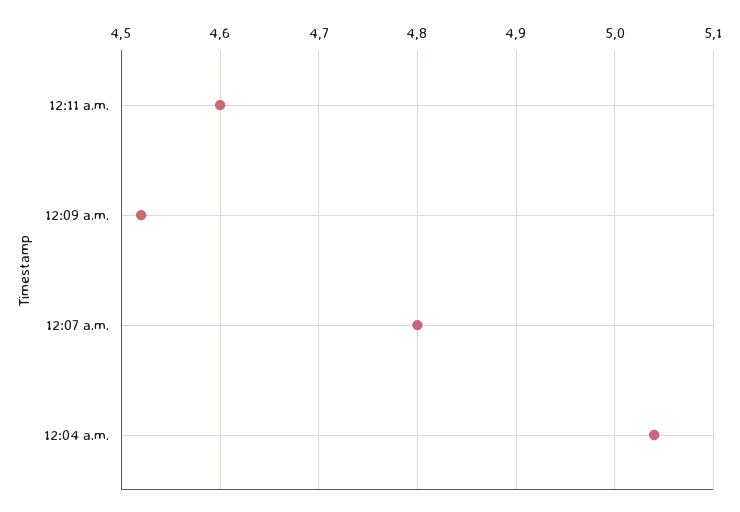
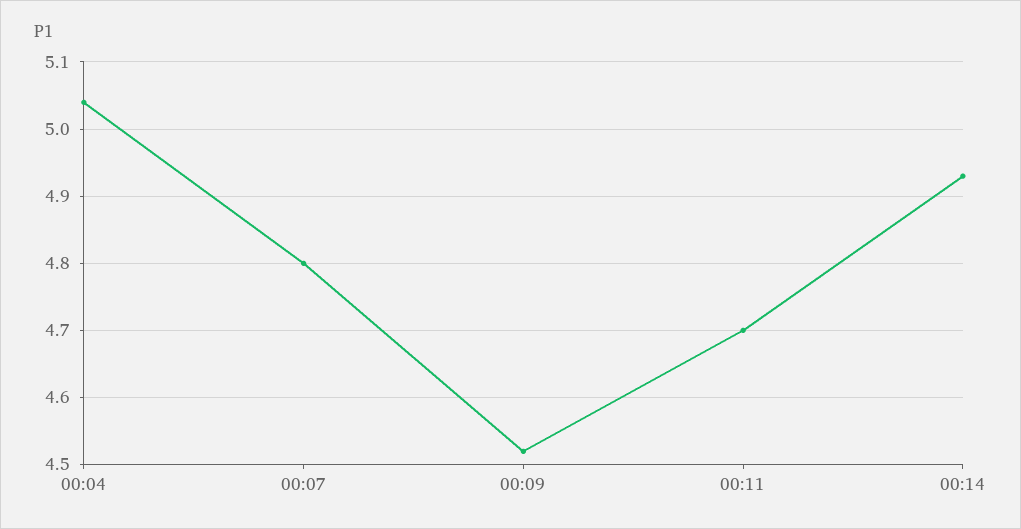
12:11 a.m.: 4.6 -> 4.7
00:14: none -> 4.93

